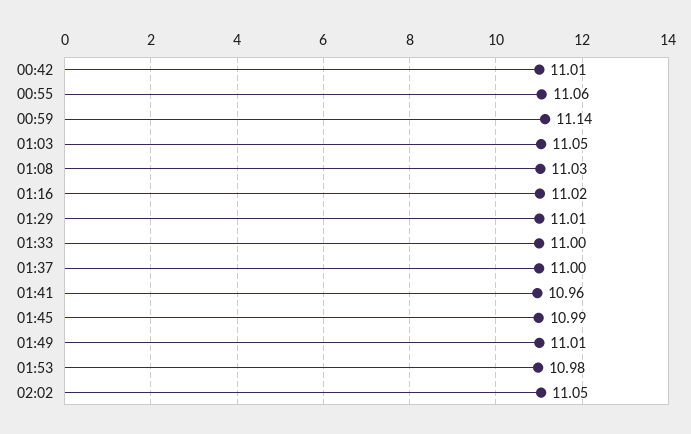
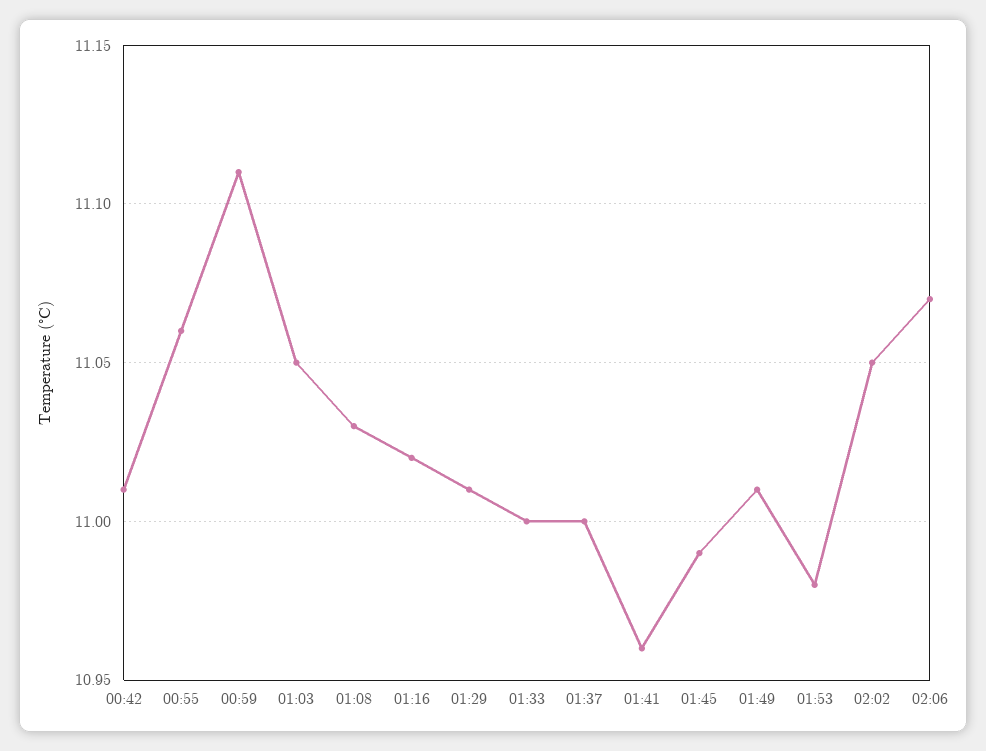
00:59: 11.14 -> 11.11
02:06: none -> 11.07

